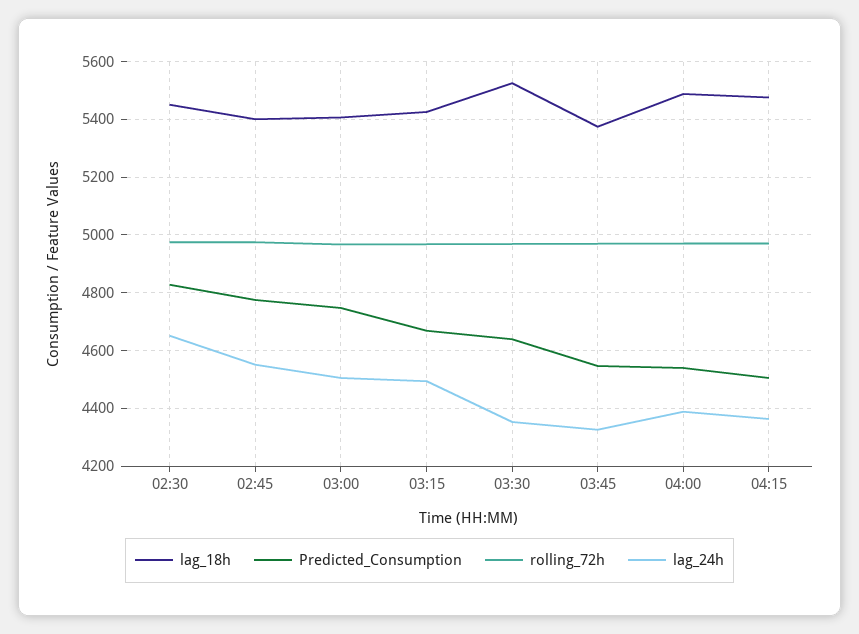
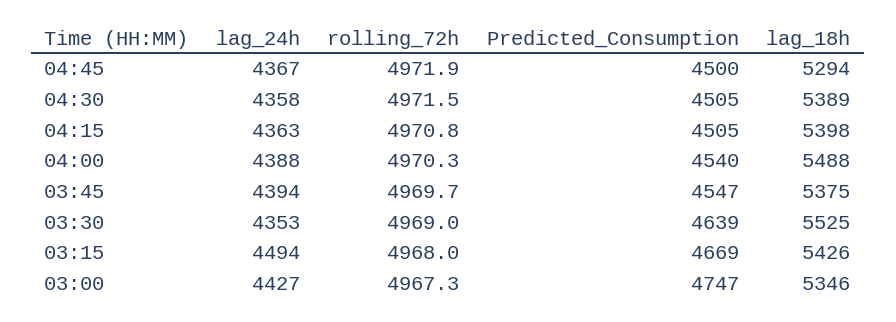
lag_18h, 02:30: 5450 -> none
Predicted_Consumption, 02:30: 4825 -> none
rolling_72h, 02:30: 4975 -> none
lag_24h, 02:30: 4650 -> none
lag_18h, 02:45: 5400 -> none
Predicted_Consumption, 02:45: 4775 -> none
rolling_72h, 02:45: 4975 -> none
lag_24h, 02:45: 4550 -> none
lag_18h, 03:00: 5400 -> 5346
lag_24h, 03:00: 4500 -> 4427
lag_24h, 03:45: 4325 -> 4394
lag_18h, 04:15: 5475 -> 5398
lag_24h, 04:45: none -> 4367
rolling_72h, 04:45: none -> 4971.9
Predicted_Consumption, 04:45: none -> 4500
lag_18h, 04:45: none -> 5294
lag_24h, 04:30: none -> 4358
rolling_72h, 04:30: none -> 4971.5
Predicted_Consumption, 04:30: none -> 4505
lag_18h, 04:30: none -> 5389

